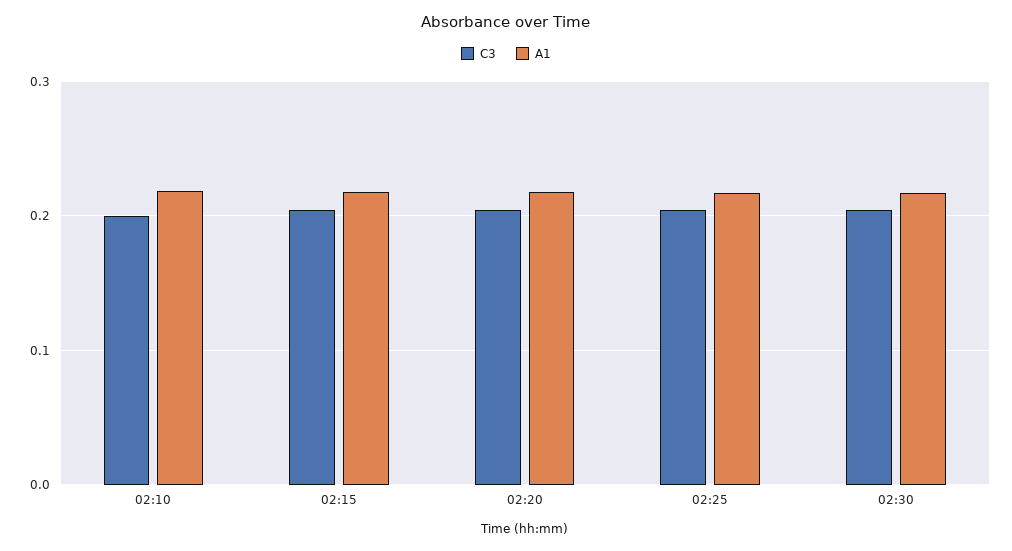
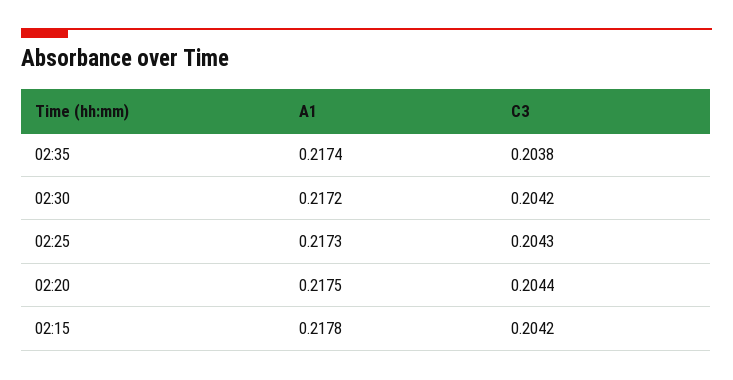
C3, 02:10: 0.2 -> none
A1, 02:10: 0.22 -> none
A1, 02:35: none -> 0.2174
C3, 02:35: none -> 0.2038

